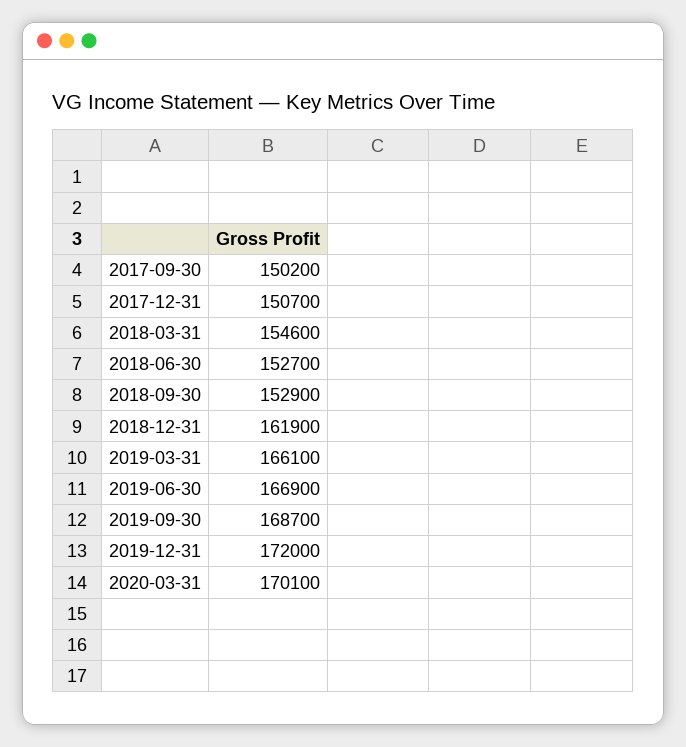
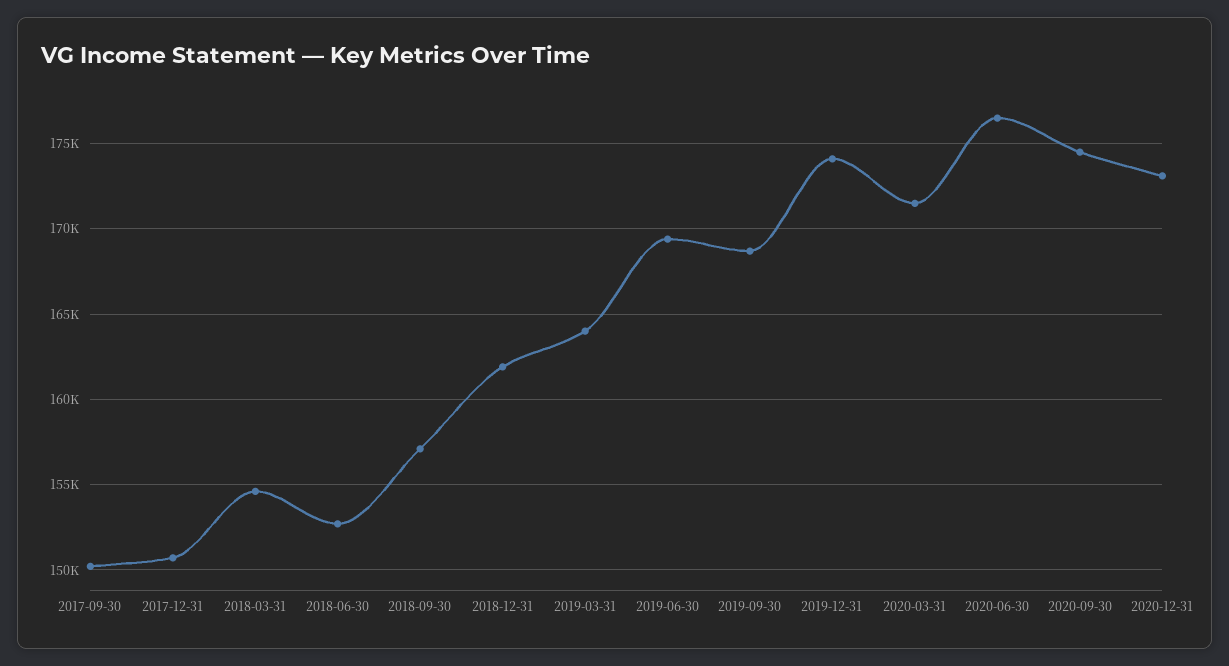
2018-09-30: 152900 -> 157000
2019-03-31: 166100 -> 164000
2019-06-30: 166900 -> 169500
2019-12-31: 172000 -> 174000
2020-03-31: 170100 -> 171500
2020-06-30: none -> 176500
2020-09-30: none -> 174500
2020-12-31: none -> 173000

